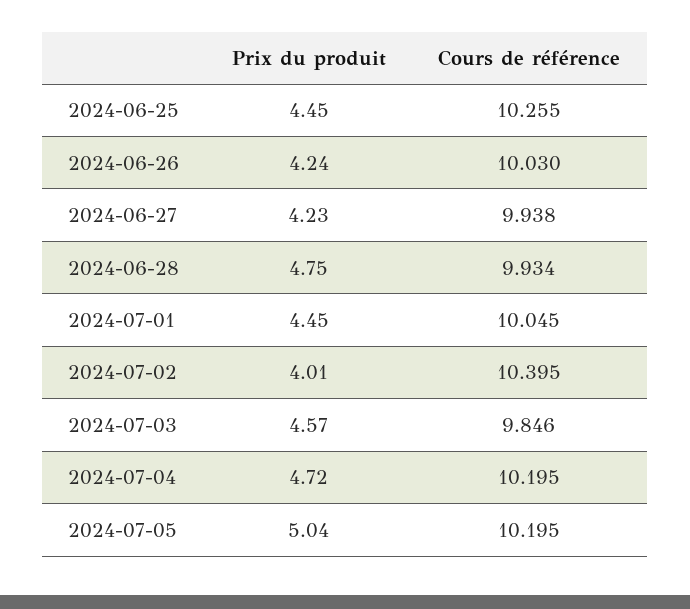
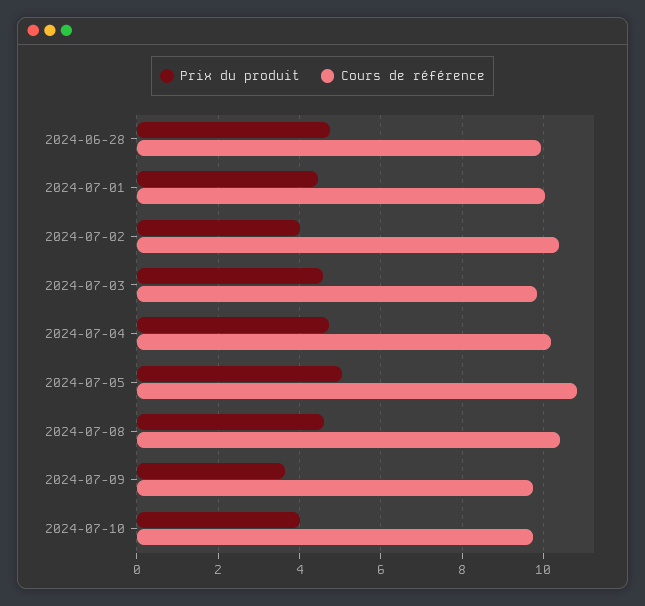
Prix du produit, 2024-06-25: 4.45 -> none
Cours de référence, 2024-06-25: 10.255 -> none
Prix du produit, 2024-06-26: 4.24 -> none
Cours de référence, 2024-06-26: 10.03 -> none
Prix du produit, 2024-06-27: 4.23 -> none
Cours de référence, 2024-06-27: 9.938 -> none
Cours de référence, 2024-07-05: 10.195 -> 10.8
Prix du produit, 2024-07-08: none -> 4.6
Cours de référence, 2024-07-08: none -> 10.4
Prix du produit, 2024-07-09: none -> 3.6
Cours de référence, 2024-07-09: none -> 9.8
Prix du produit, 2024-07-10: none -> 4
Cours de référence, 2024-07-10: none -> 9.8

